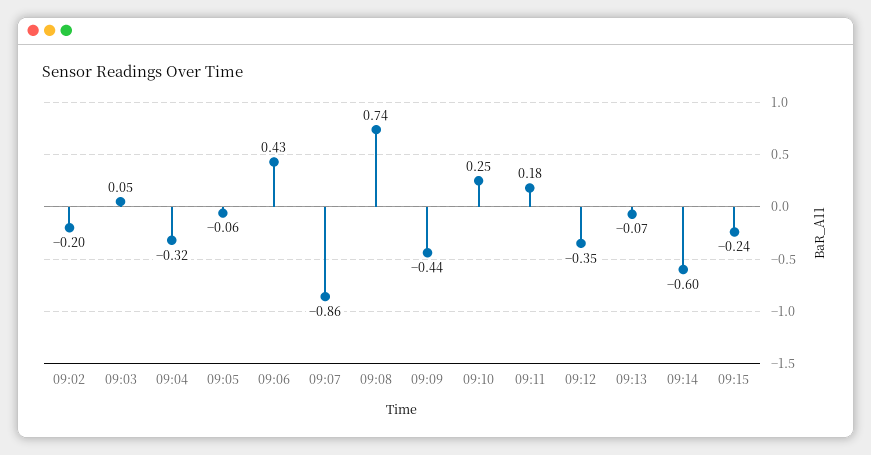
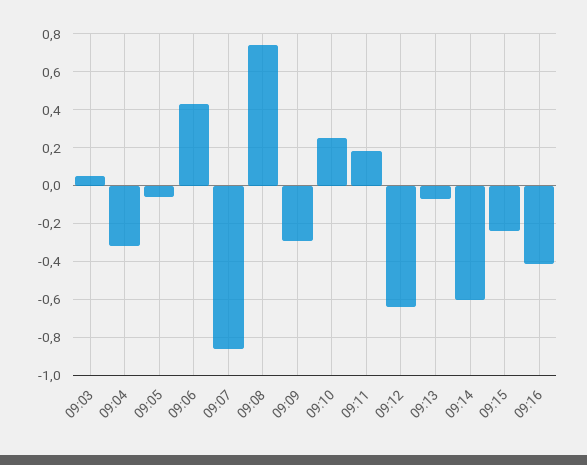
09:02: -0.2 -> none
09:09: -0.44 -> -0.3
09:12: -0.35 -> -0.65
09:16: none -> -0.4

